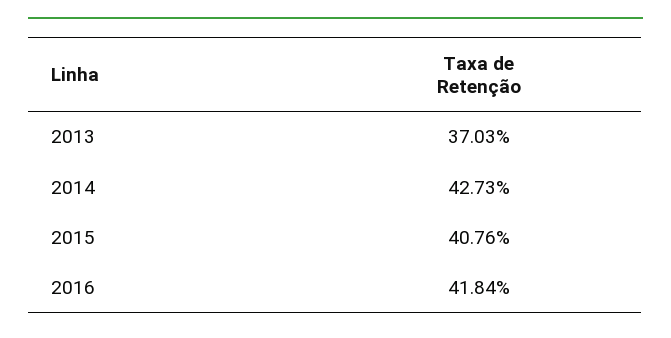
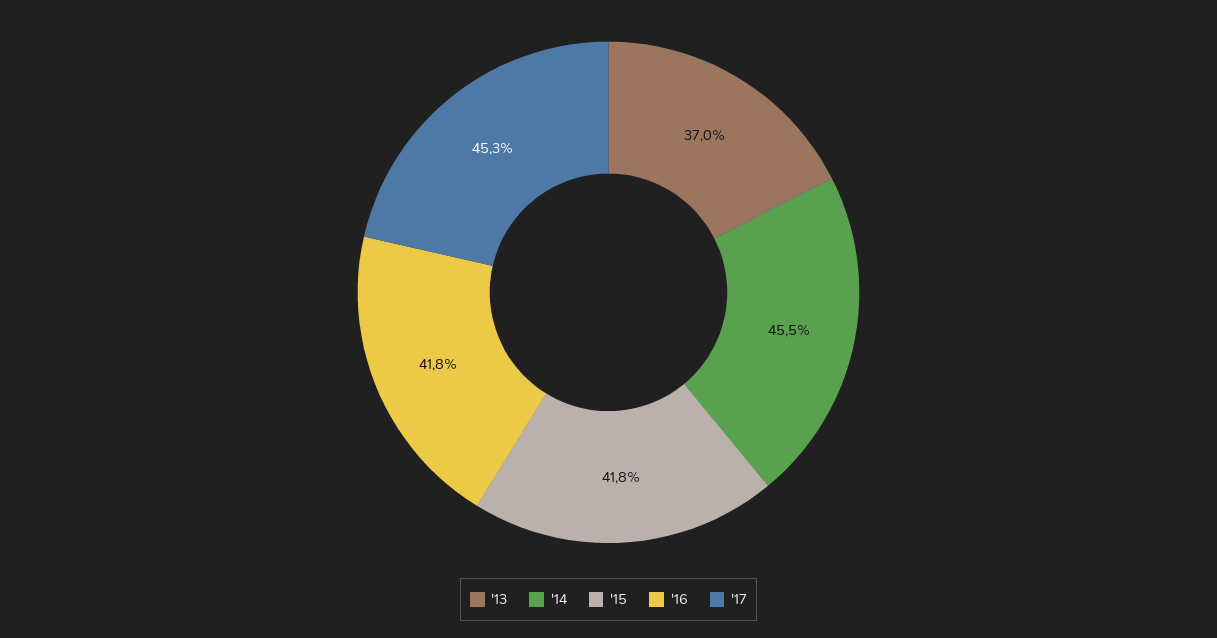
2014: 42.73 -> 45.5
2015: 40.76 -> 41.8
'17: none -> 45.3

